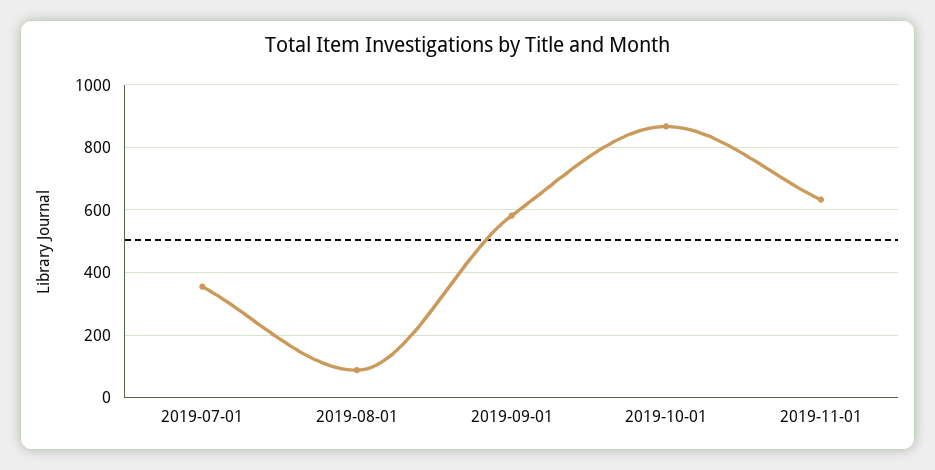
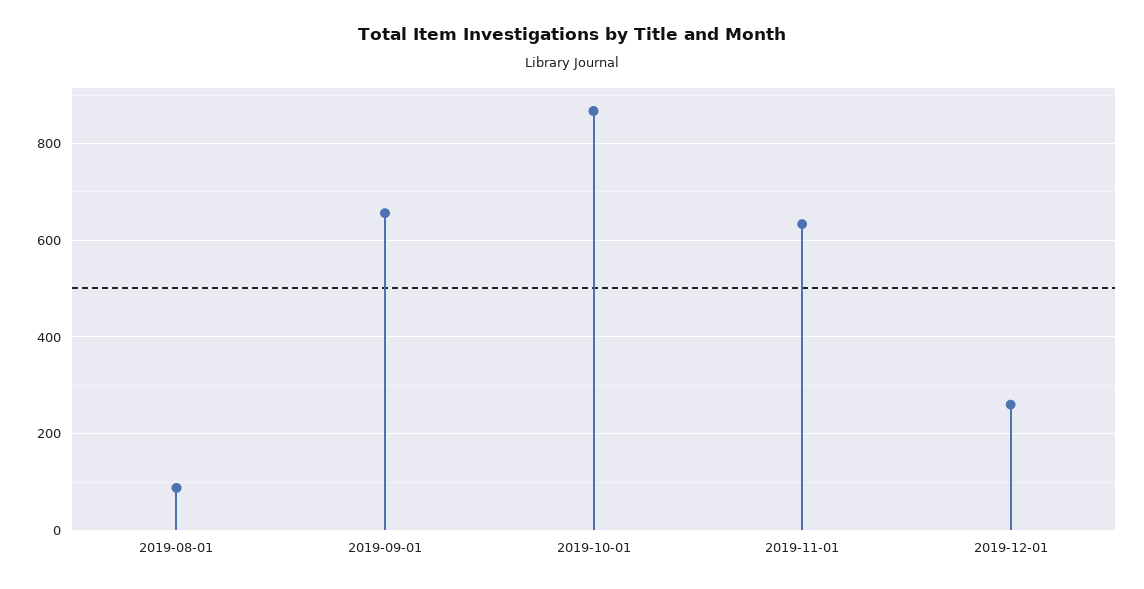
2019-07-01: 360 -> none
2019-09-01: 580 -> 660
2019-12-01: none -> 260

